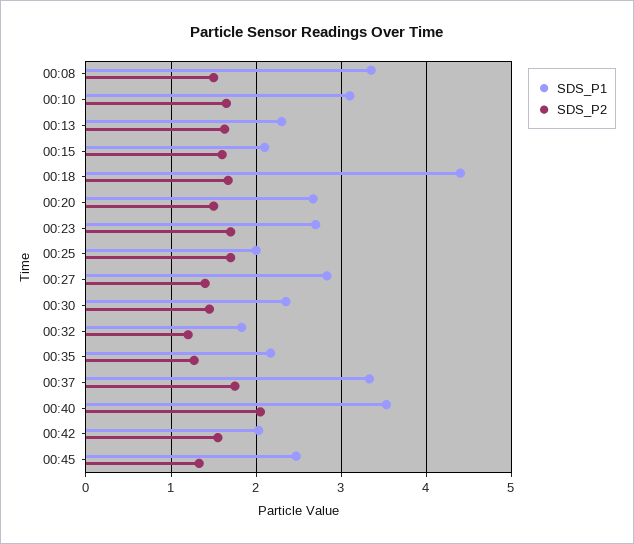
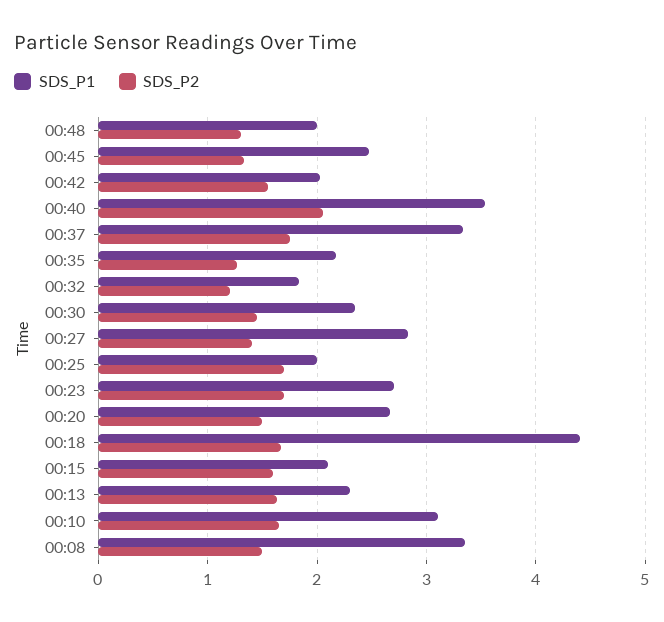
SDS_P1, 00:48: none -> 2
SDS_P2, 00:48: none -> 1.3

